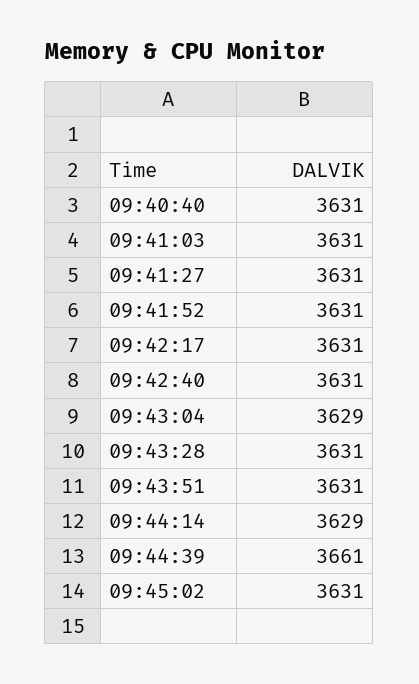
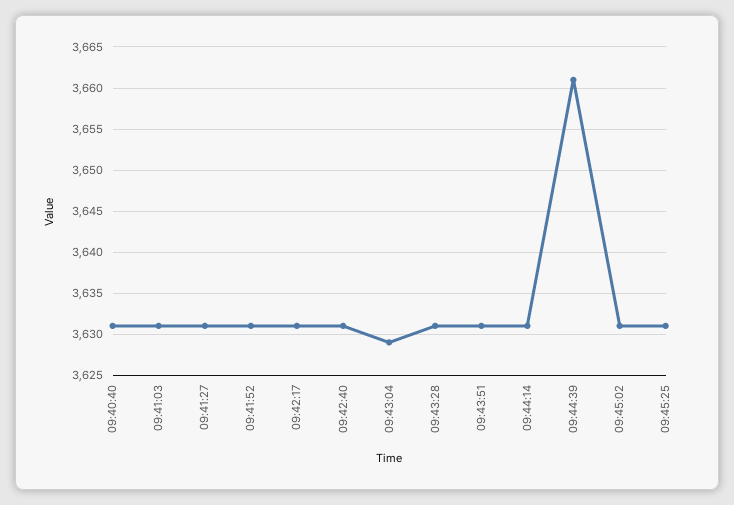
09:44:14: 3629 -> 3631
09:45:25: none -> 3631

